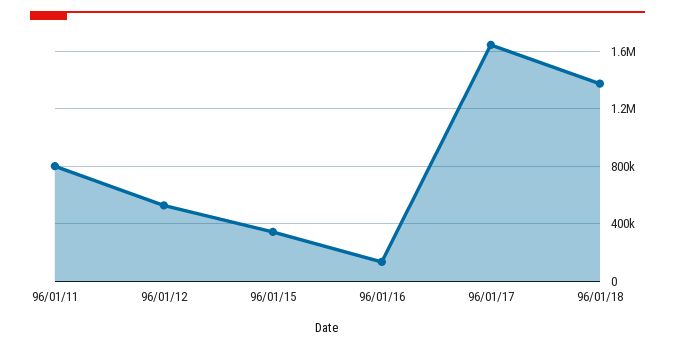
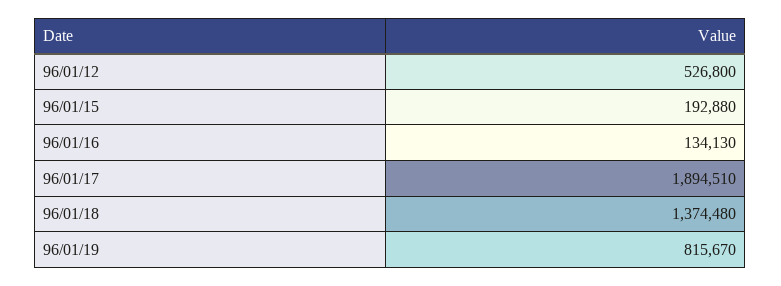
96/01/11: 800000 -> none
96/01/15: 350000 -> 192880
96/01/17: 1650000 -> 1894510
96/01/19: none -> 815670

